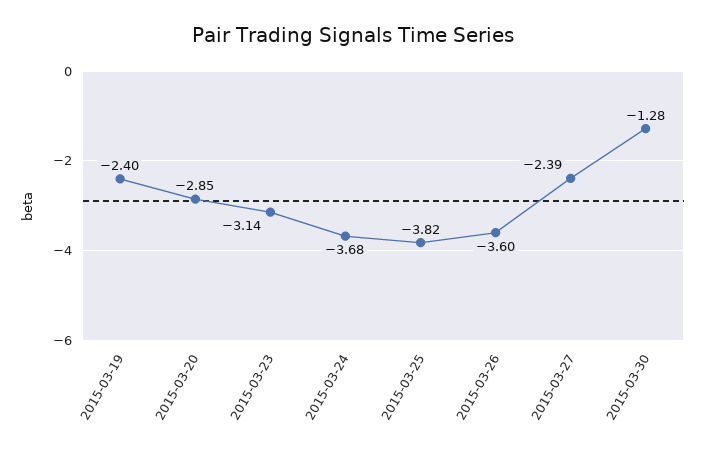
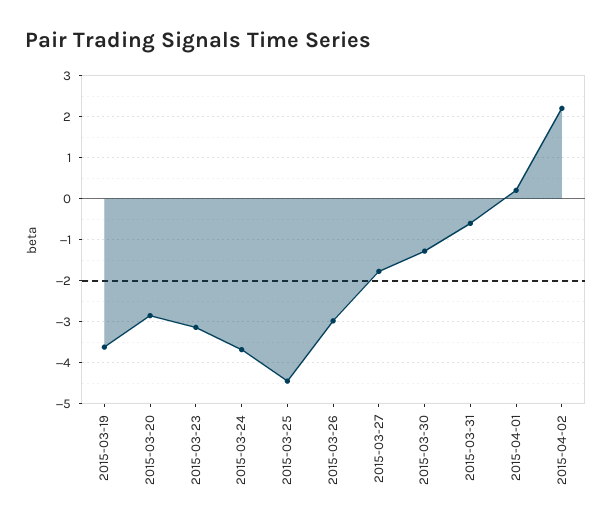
2015-03-19: -2.4 -> -3.6
2015-03-25: -3.82 -> -4.4
2015-03-26: -3.6 -> -3
2015-03-27: -2.39 -> -1.8
2015-03-31: none -> -0.6
2015-04-01: none -> 0.2
2015-04-02: none -> 2.2

